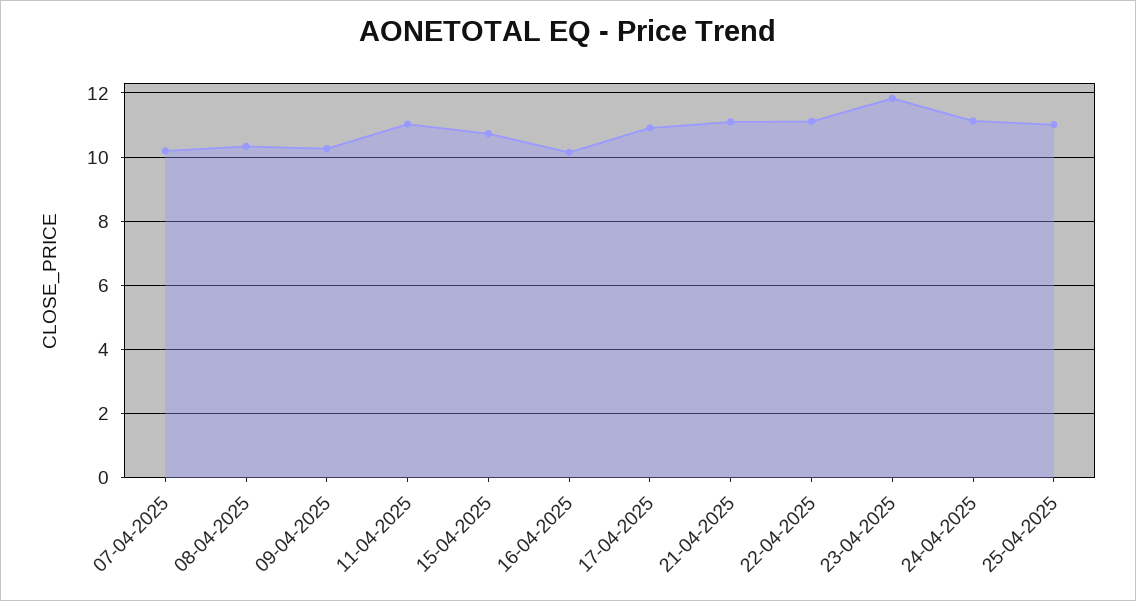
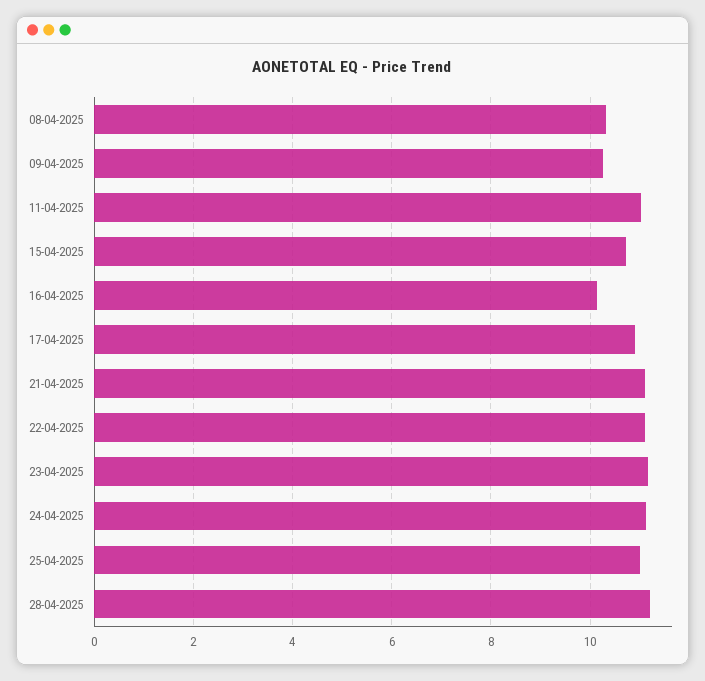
07-04-2025: 10.2 -> none
23-04-2025: 11.8 -> 11.2
28-04-2025: none -> 11.2

